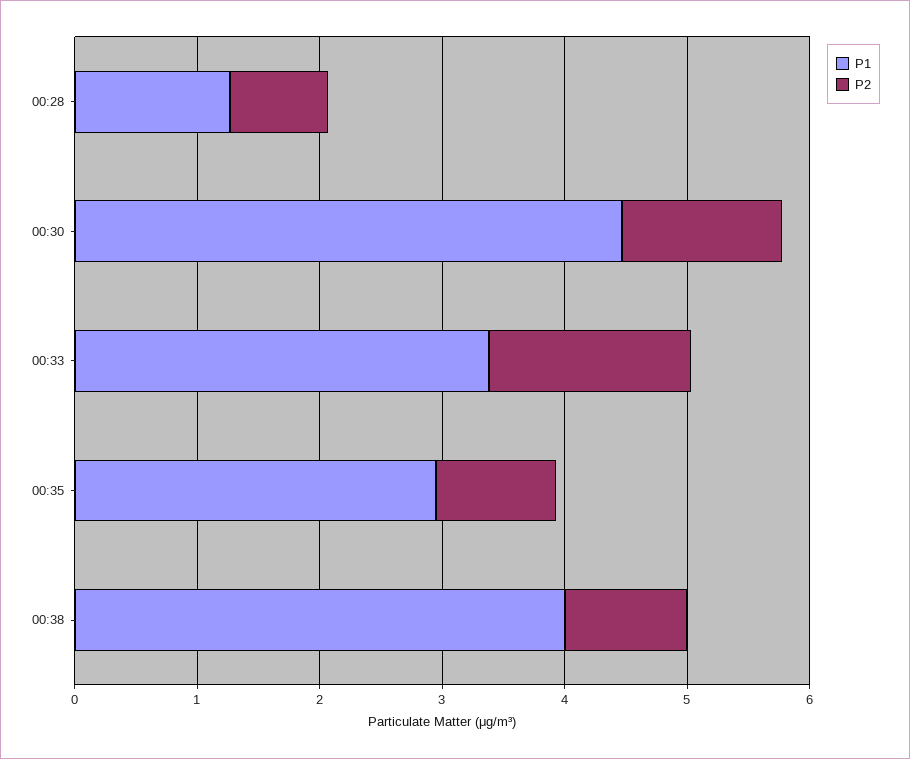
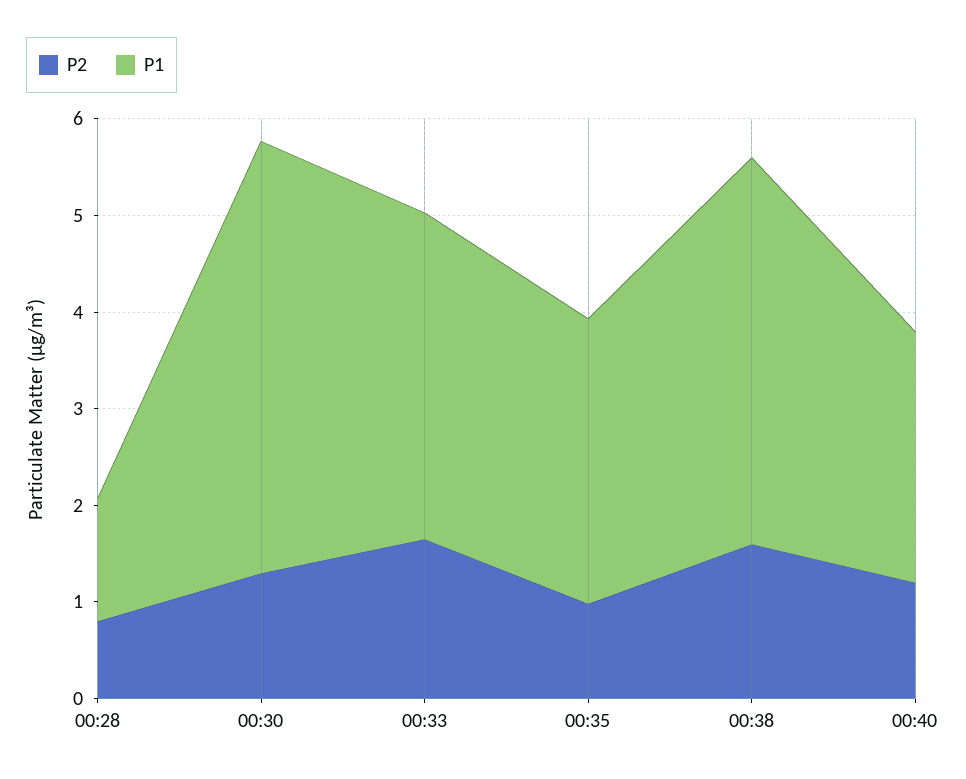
P2, 00:38: 1 -> 1.6
P2, 00:40: none -> 1.2
P1, 00:40: none -> 2.6

